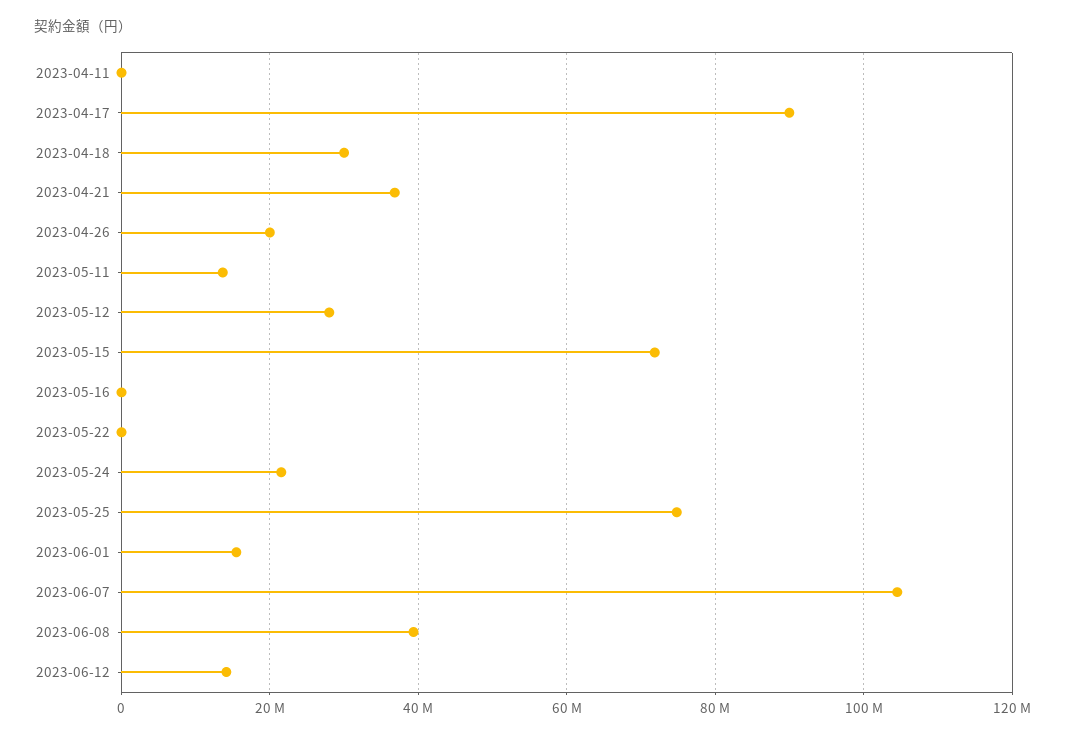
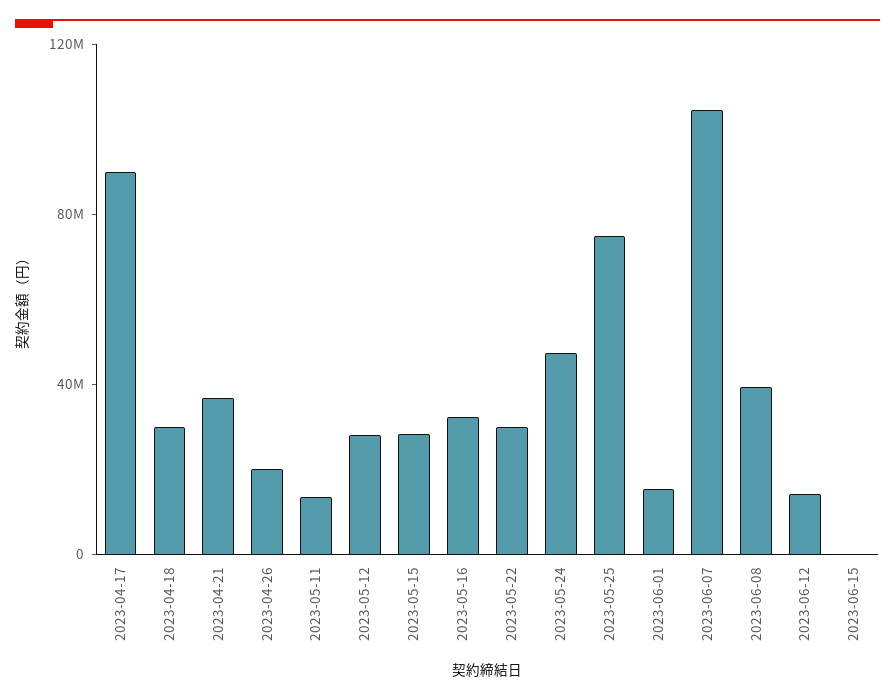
2023-04-11: 0 -> none
2023-05-15: 72000000 -> 30000000
2023-05-16: 0 -> 30000000
2023-05-22: 0 -> 30000000
2023-05-24: 22000000 -> 50000000
2023-06-15: none -> 0

